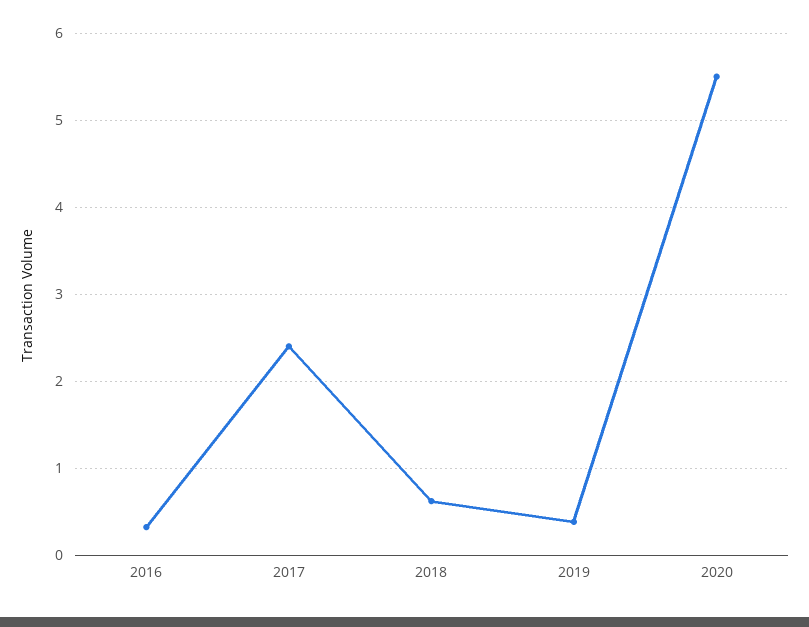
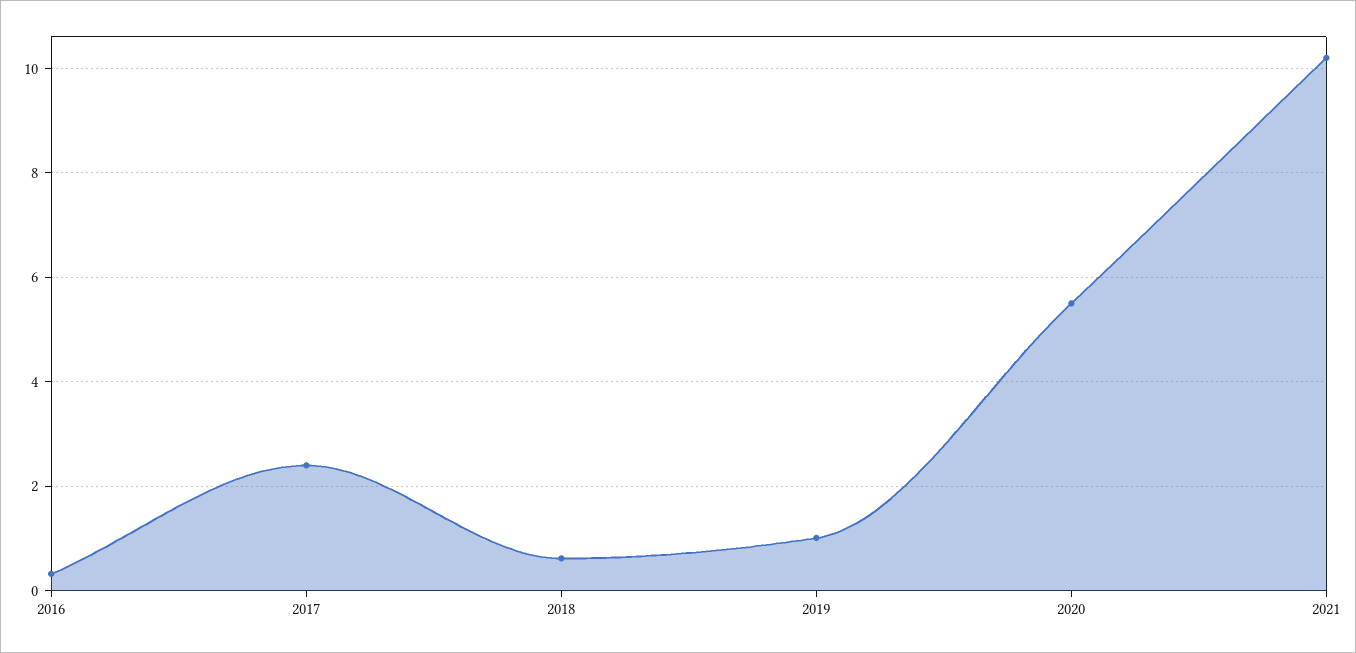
2019: 0.4 -> 1
2021: none -> 10.2

